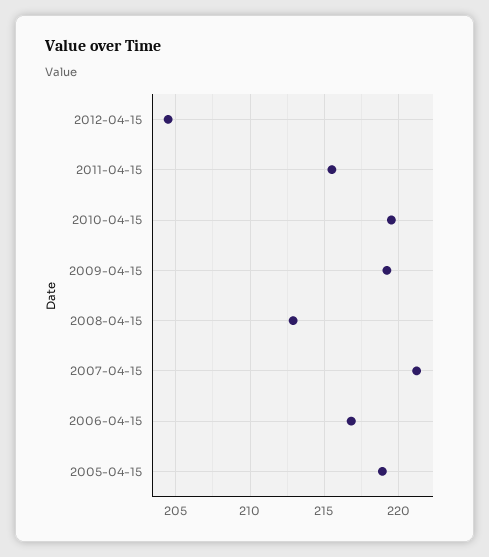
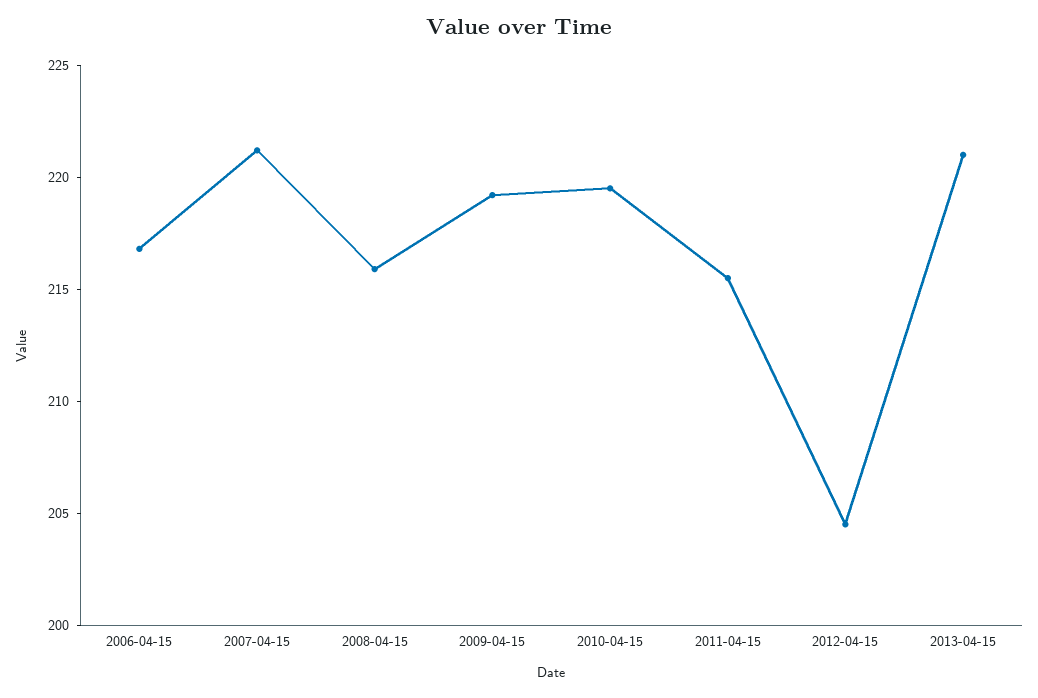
2008-04-15: 213 -> 216
2005-04-15: 219 -> none
2013-04-15: none -> 221

